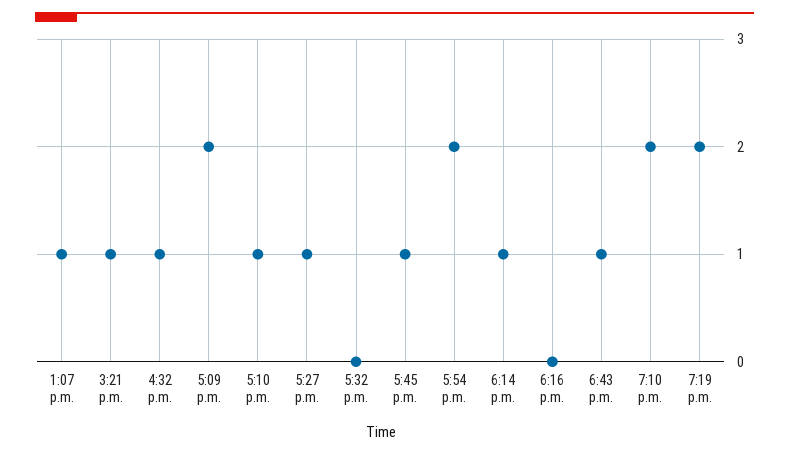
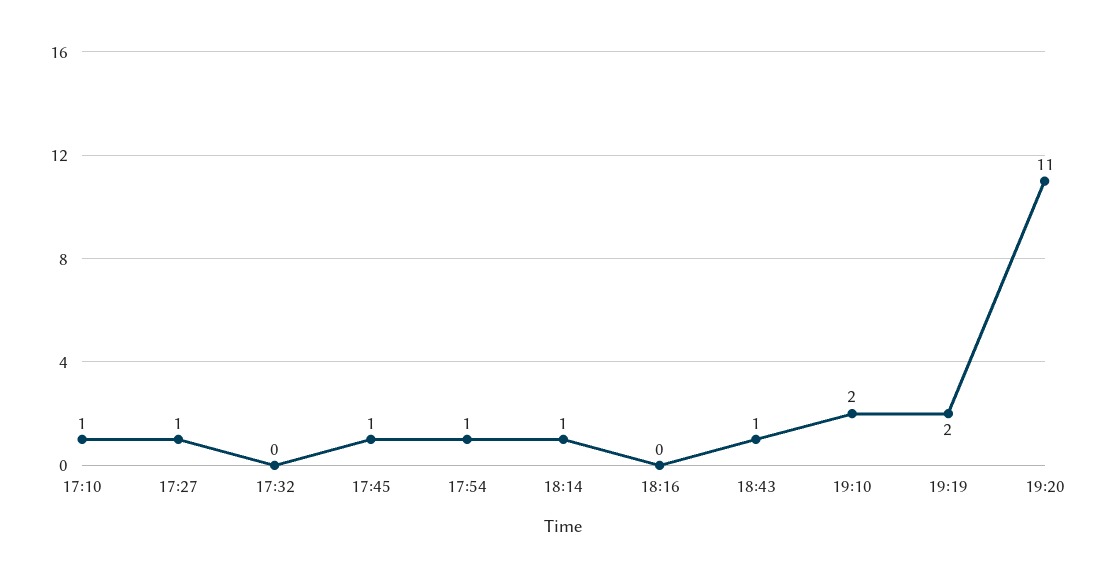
1:07 p.m.: 1 -> none
3:21 p.m.: 1 -> none
4:32 p.m.: 1 -> none
5:09 p.m.: 2 -> none
5:54 p.m.: 2 -> 1
19:20: none -> 11

